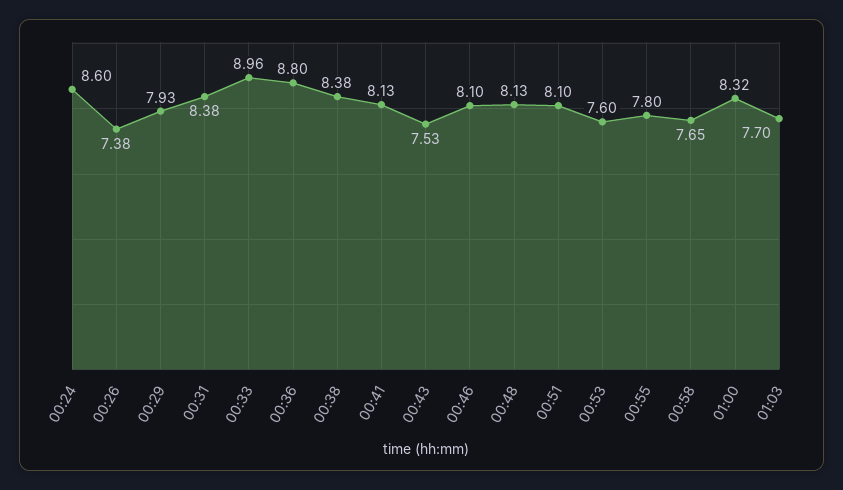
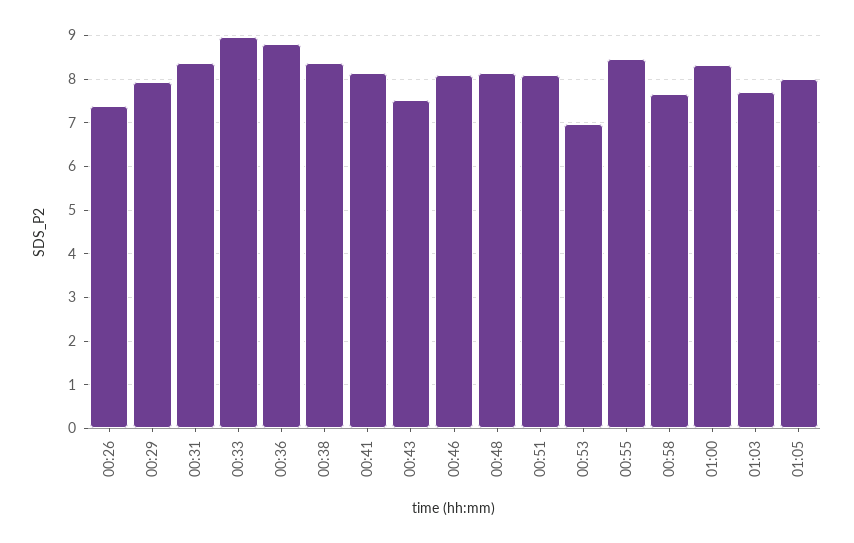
00:24: 8.6 -> none
00:53: 7.6 -> 7
00:55: 7.8 -> 8.4
01:05: none -> 8

